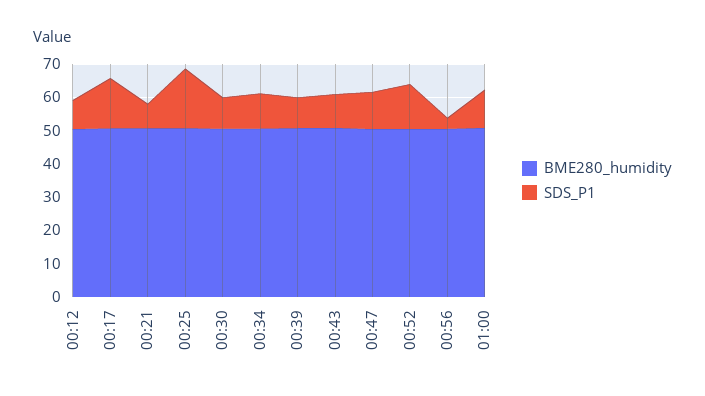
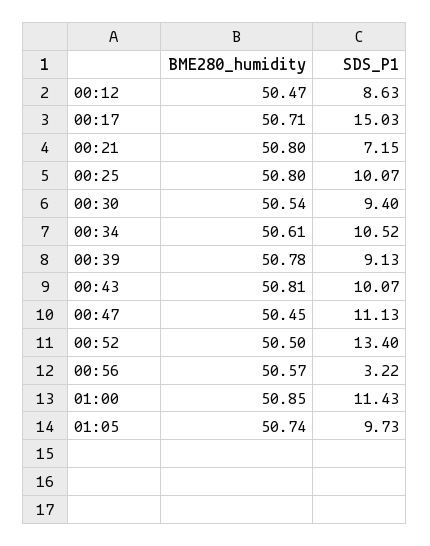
SDS_P1, 00:25: 17.5 -> 10.07
BME280_humidity, 01:05: none -> 50.74
SDS_P1, 01:05: none -> 9.73

